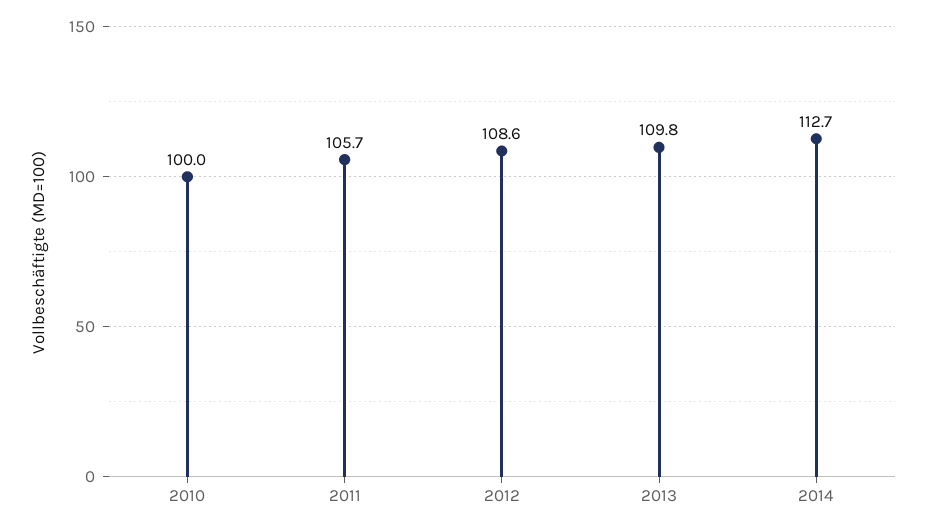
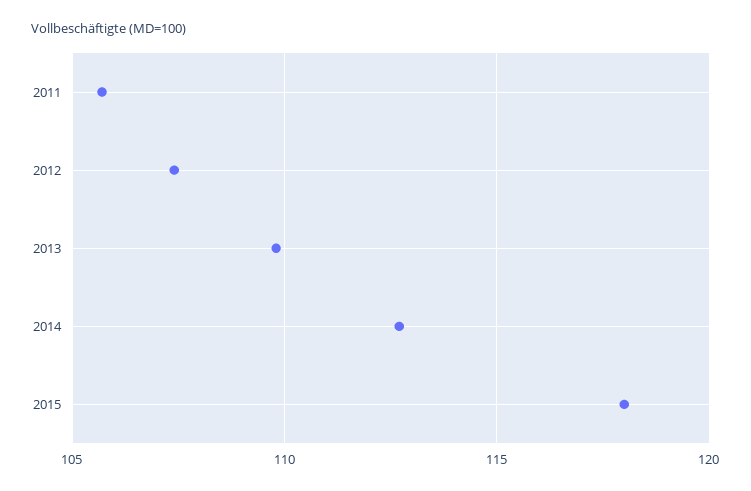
2010: 100 -> none
2012: 108.6 -> 107.5
2015: none -> 118

